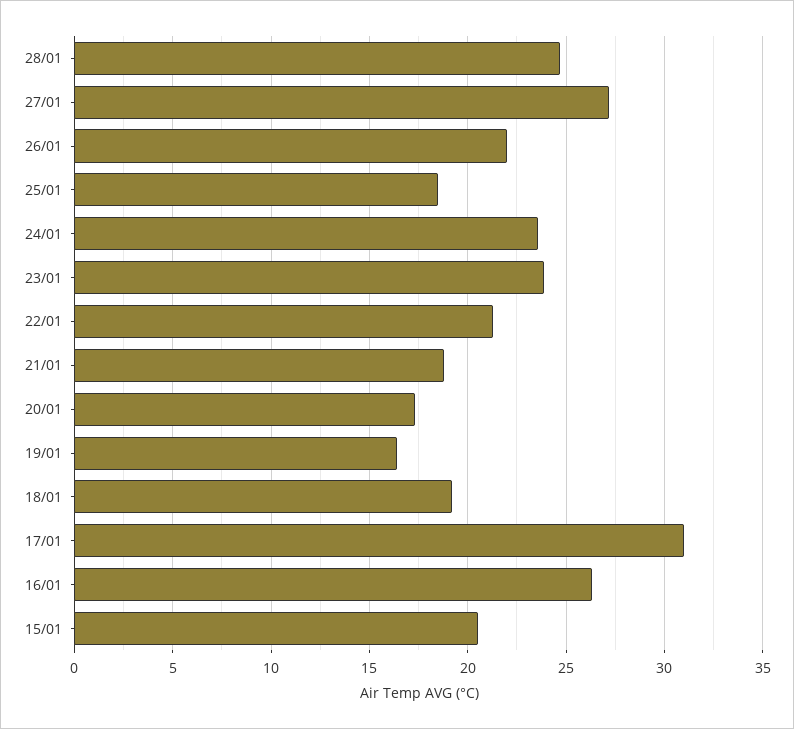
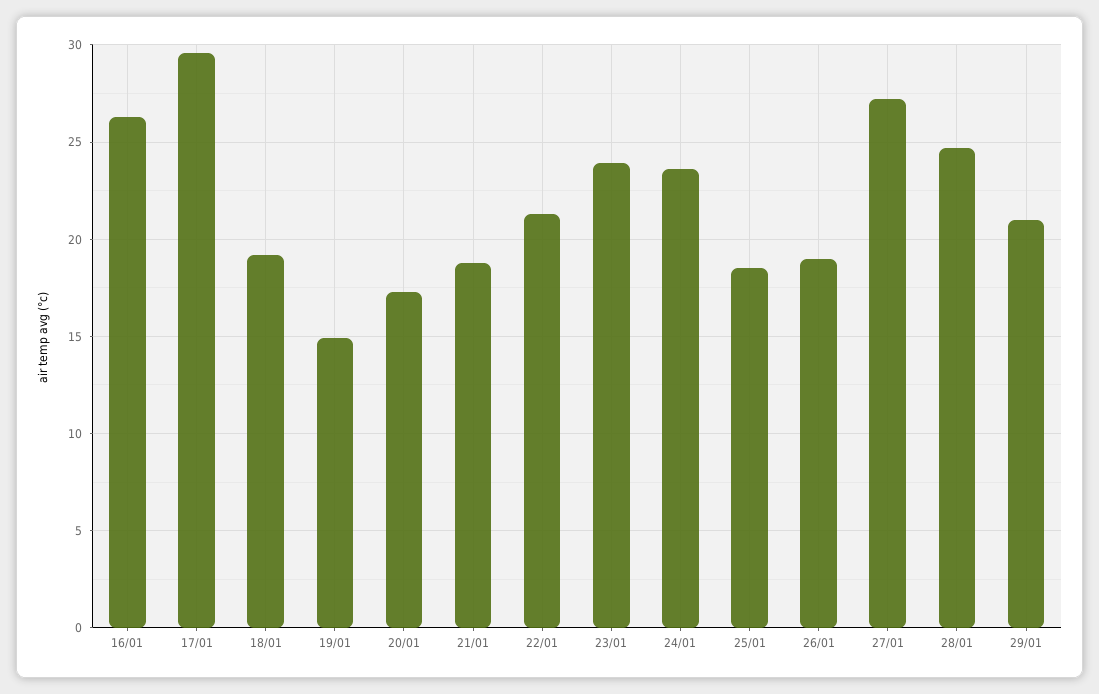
26/01: 22 -> 19
19/01: 16.5 -> 15
17/01: 31 -> 29.5
15/01: 20.5 -> none
29/01: none -> 21

